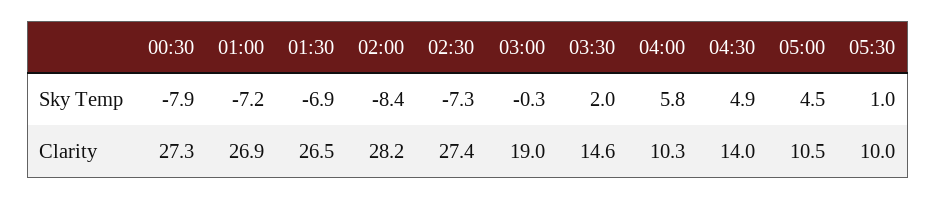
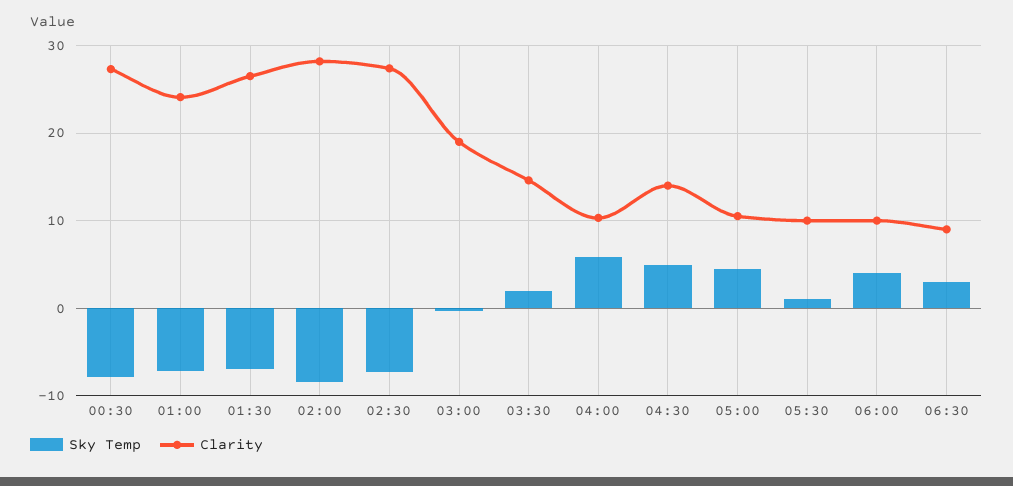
Clarity, 01:00: 26.9 -> 24
Sky Temp, 06:00: none -> 4
Clarity, 06:00: none -> 10
Sky Temp, 06:30: none -> 3
Clarity, 06:30: none -> 9

